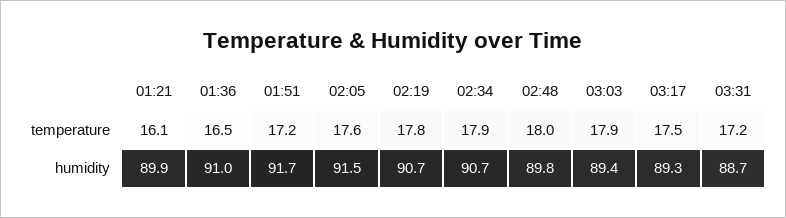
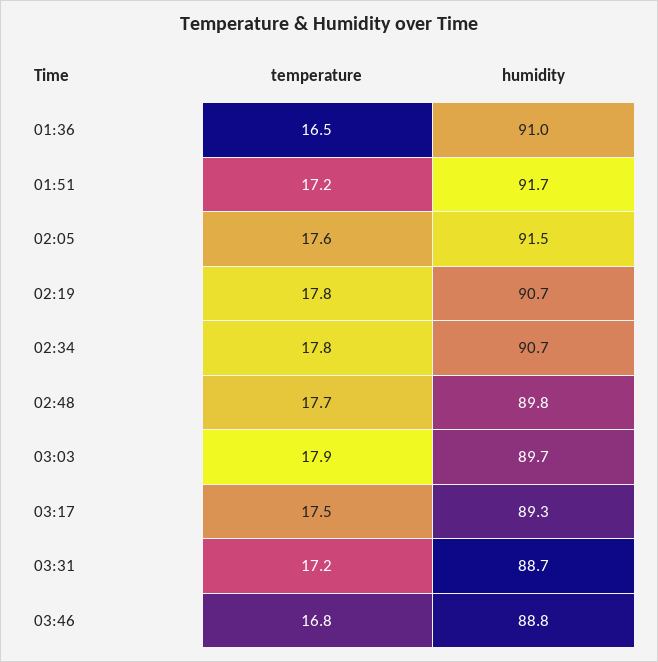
01:21, temperature: 16.1 -> none
02:34, temperature: 17.9 -> 17.8
02:48, temperature: 18 -> 17.7
01:21, humidity: 89.9 -> none
03:03, humidity: 89.4 -> 89.7
03:46, temperature: none -> 16.8
03:46, humidity: none -> 88.8

